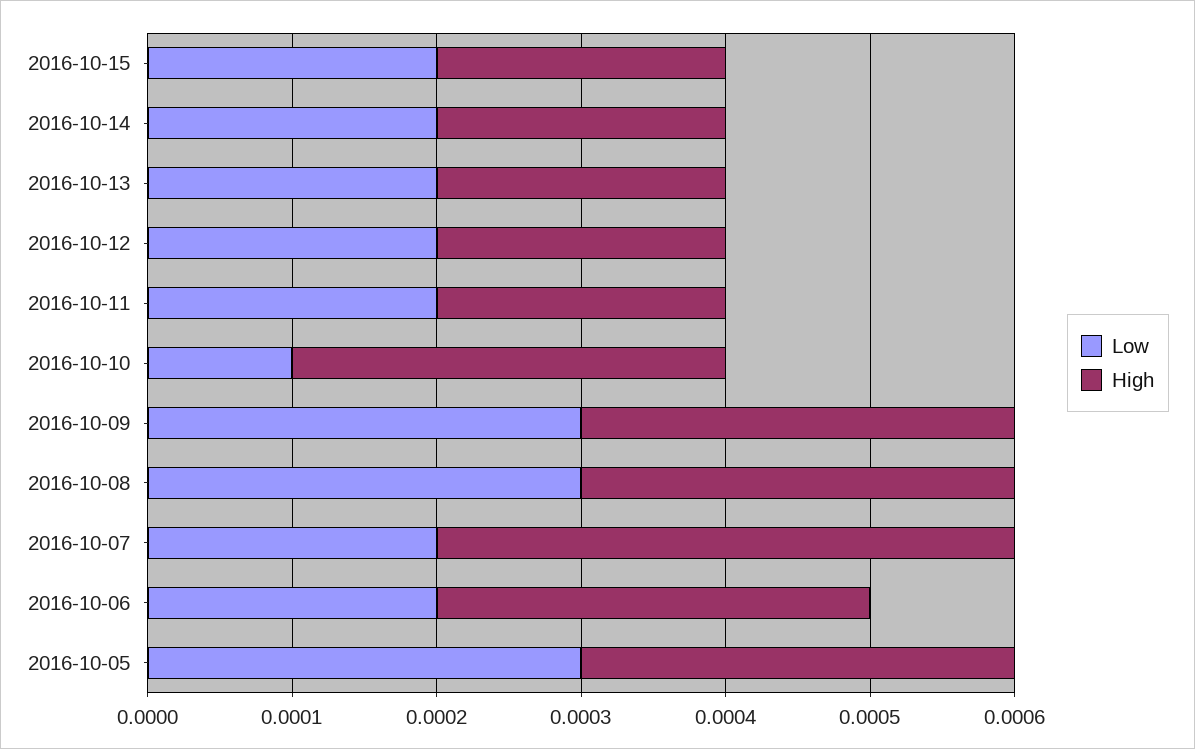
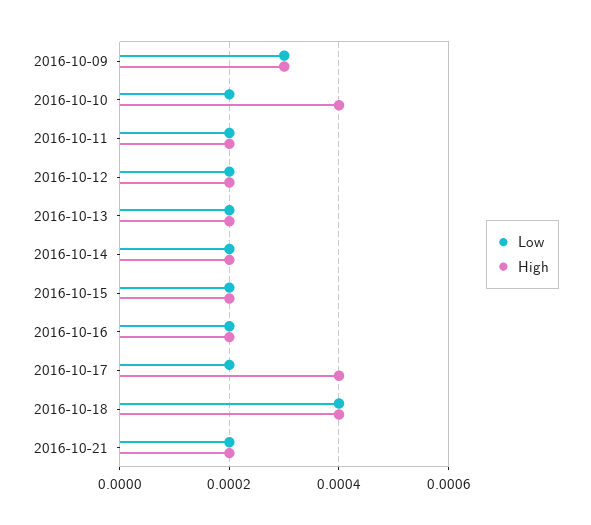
Low, 2016-10-10: 0.0001 -> 0.0002
High, 2016-10-10: 0.0003 -> 0.0004
Low, 2016-10-08: 0.0003 -> none
High, 2016-10-08: 0.0003 -> none
Low, 2016-10-07: 0.0002 -> none
High, 2016-10-07: 0.0004 -> none
Low, 2016-10-06: 0.0002 -> none
High, 2016-10-06: 0.0003 -> none
Low, 2016-10-05: 0.0003 -> none
High, 2016-10-05: 0.0003 -> none
Low, 2016-10-16: none -> 0.0002
High, 2016-10-16: none -> 0.0002
Low, 2016-10-17: none -> 0.0002
High, 2016-10-17: none -> 0.0004
Low, 2016-10-18: none -> 0.0004
High, 2016-10-18: none -> 0.0004
Low, 2016-10-21: none -> 0.0002
High, 2016-10-21: none -> 0.0002

